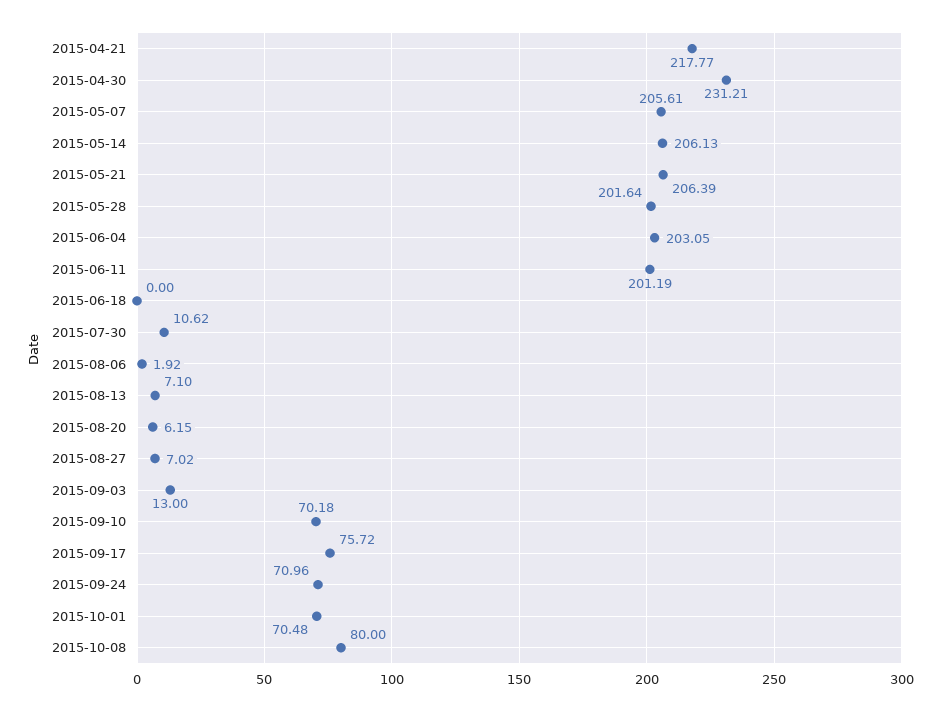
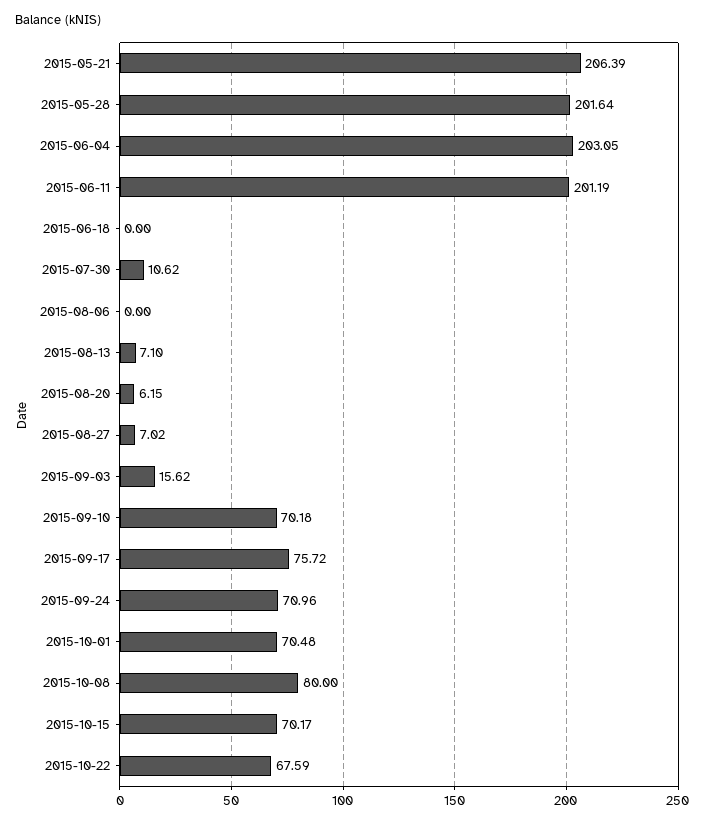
2015-04-21: 217.77 -> none
2015-04-30: 231.21 -> none
2015-05-07: 205.61 -> none
2015-05-14: 206.13 -> none
2015-08-06: 1.92 -> 0
2015-09-03: 13 -> 15.62
2015-10-15: none -> 70.17
2015-10-22: none -> 67.59

